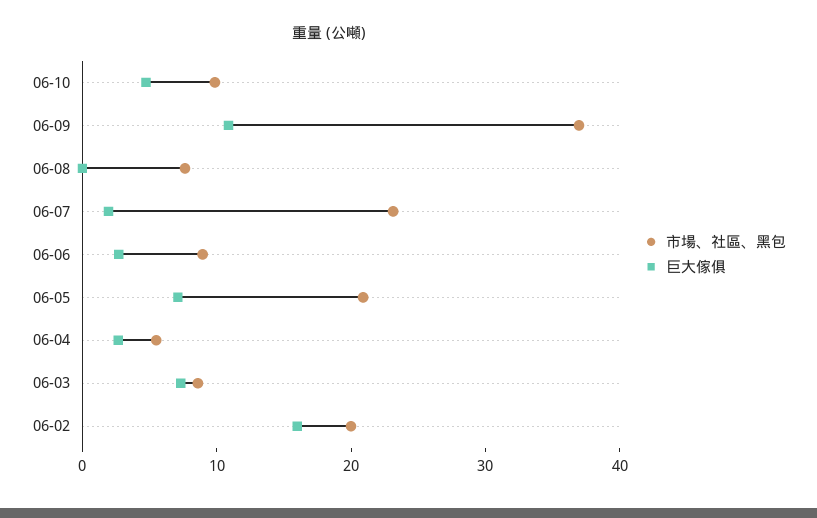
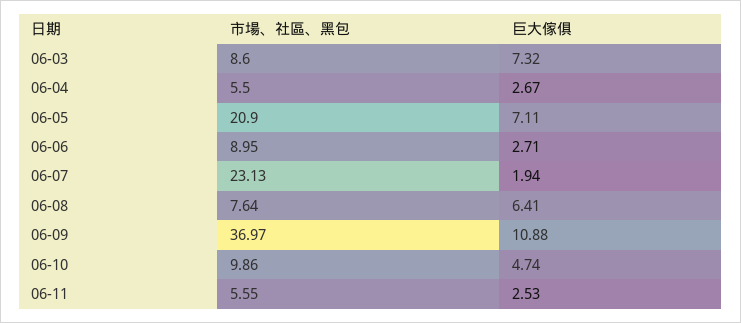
巨大傢俱, 06-08: 0 -> 6.41
市場、社區、黑包, 06-02: 20 -> none
巨大傢俱, 06-02: 16 -> none
市場、社區、黑包, 06-11: none -> 5.55
巨大傢俱, 06-11: none -> 2.53

